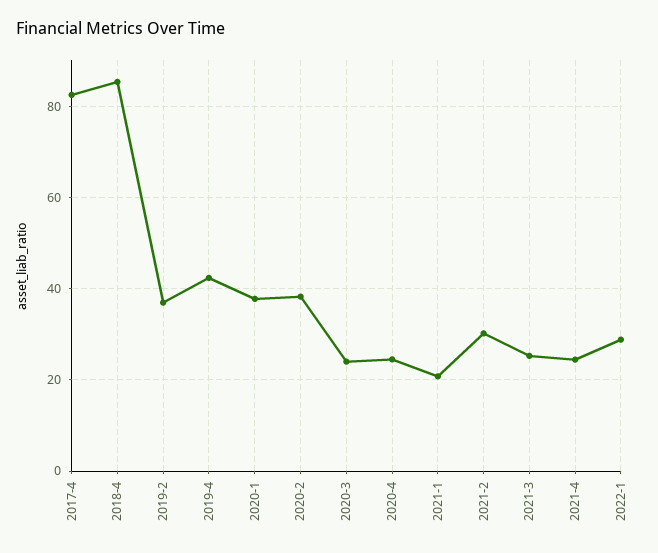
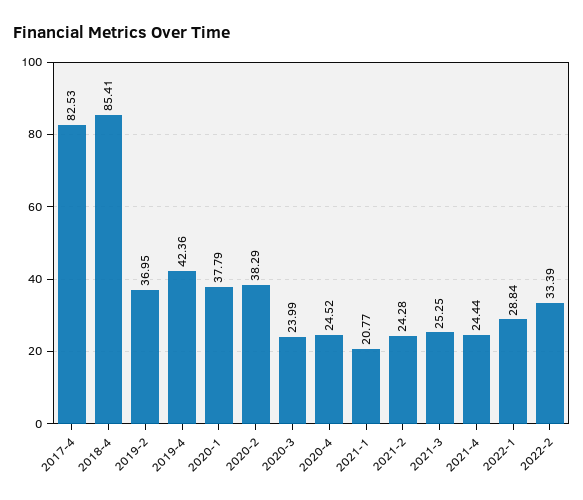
2021-2: 30 -> 24.28
2022-2: none -> 33.39

